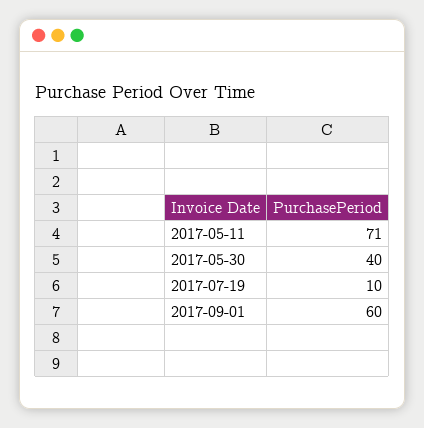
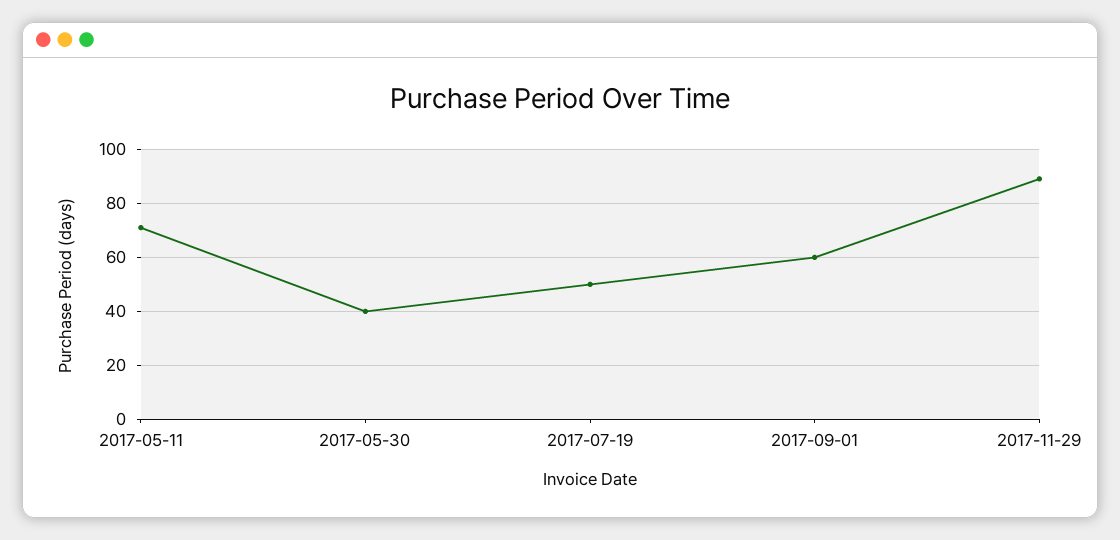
2017-07-19: 10 -> 50
2017-11-29: none -> 90

